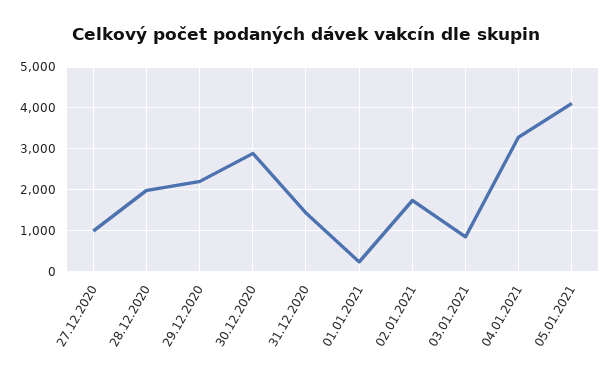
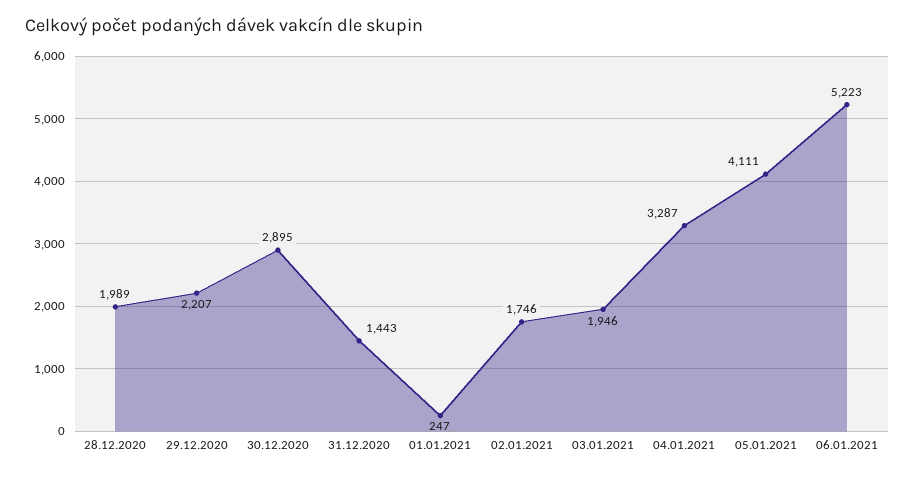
27.12.2020: 1000 -> none
03.01.2021: 800 -> 1946
06.01.2021: none -> 5223

